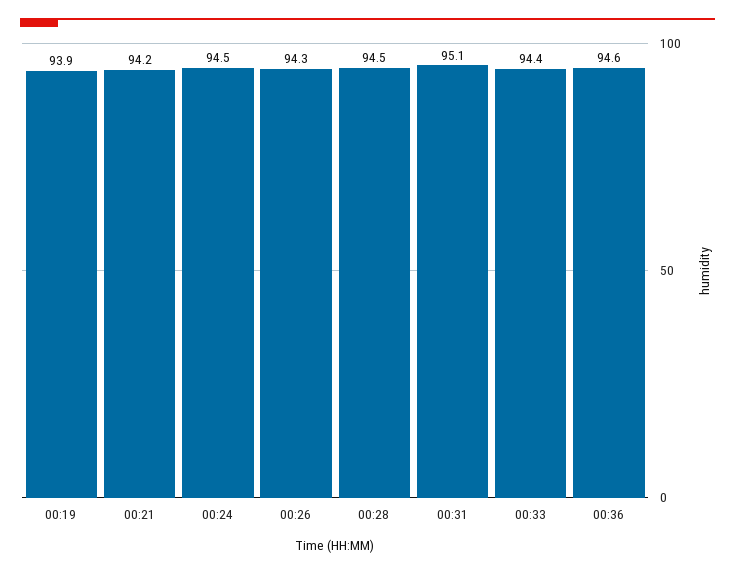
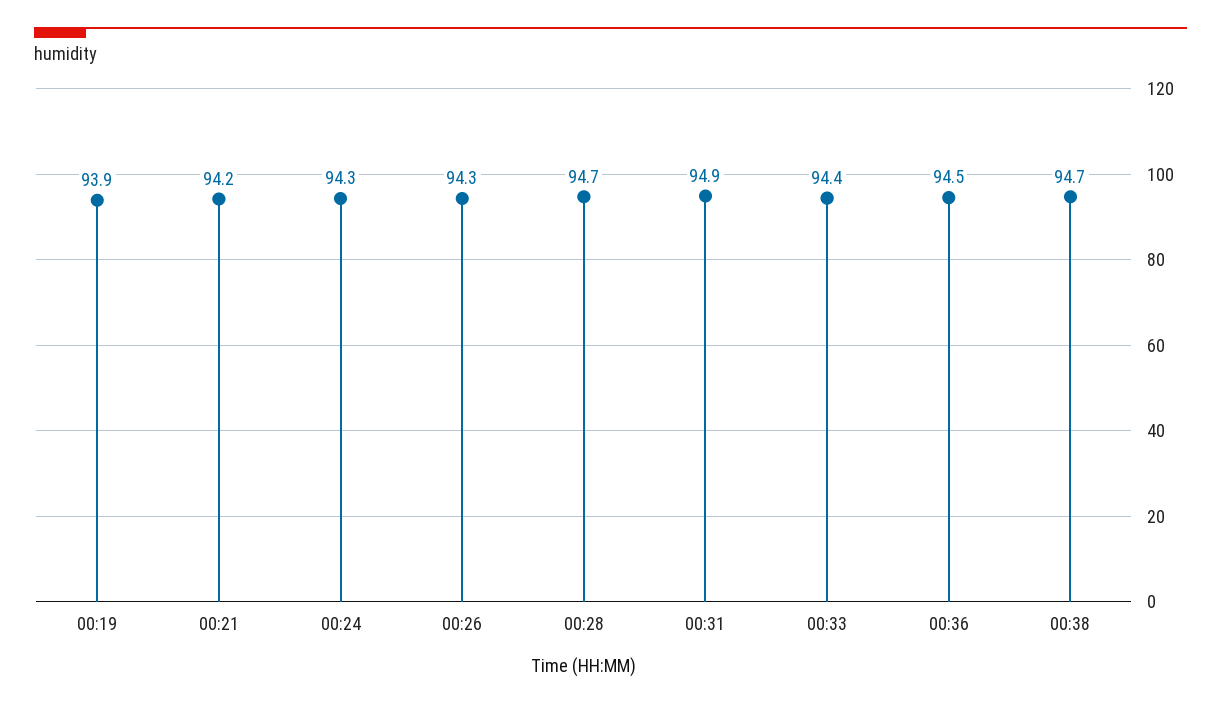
00:24: 94.5 -> 94.3
00:28: 94.5 -> 94.7
00:31: 95.1 -> 94.9
00:36: 94.6 -> 94.5
00:38: none -> 94.7

